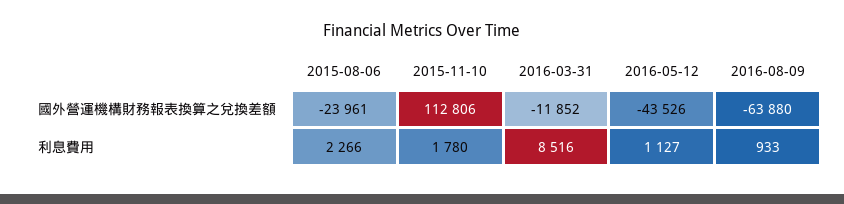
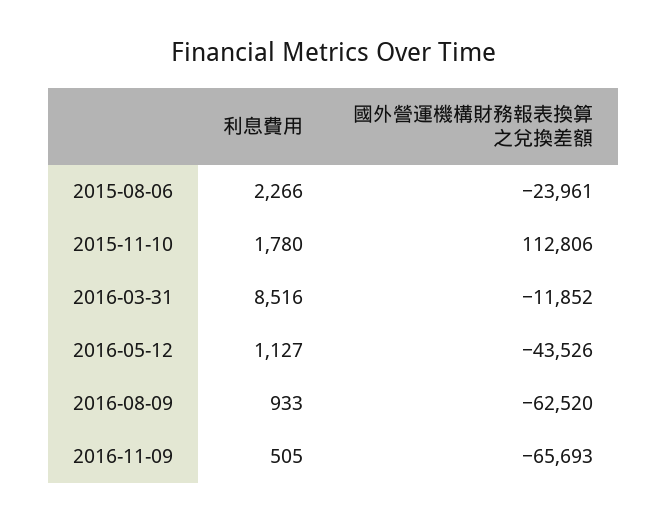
2016-08-09, 國外營運機構財務報表換算之兌換差額: -63880 -> -62520
2016-11-09, 利息費用: none -> 505
2016-11-09, 國外營運機構財務報表換算之兌換差額: none -> -65693

